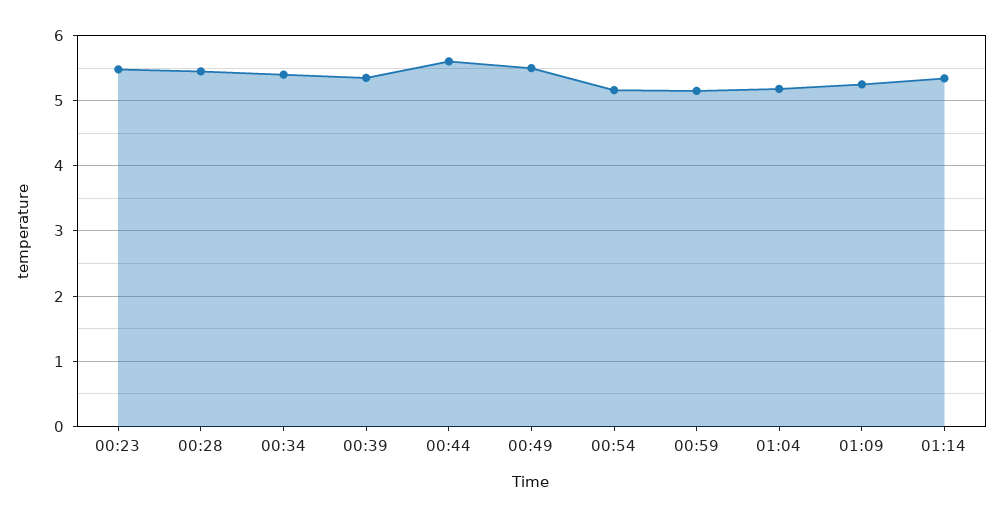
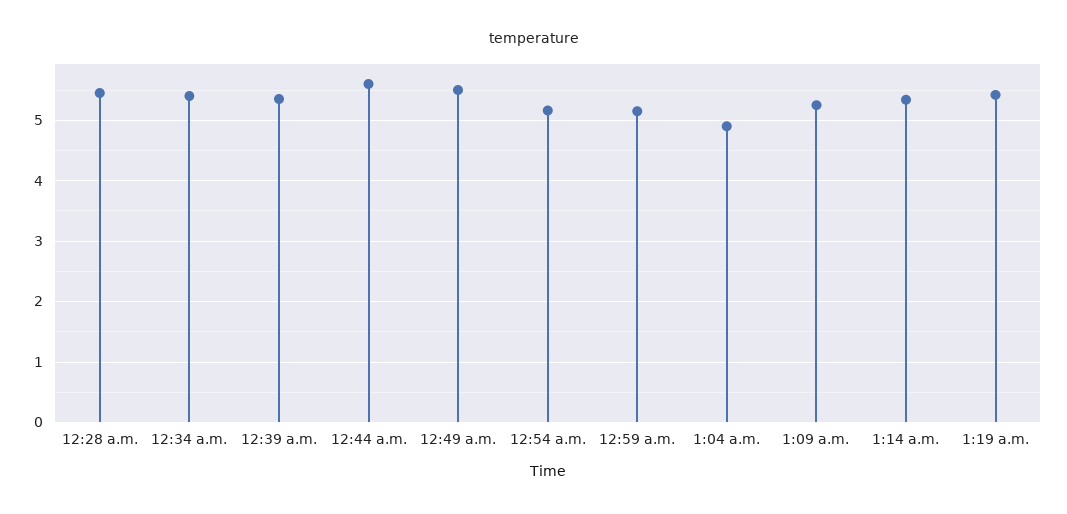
00:23: 5.5 -> none
01:04: 5.2 -> 4.9
1:19 a.m.: none -> 5.4

